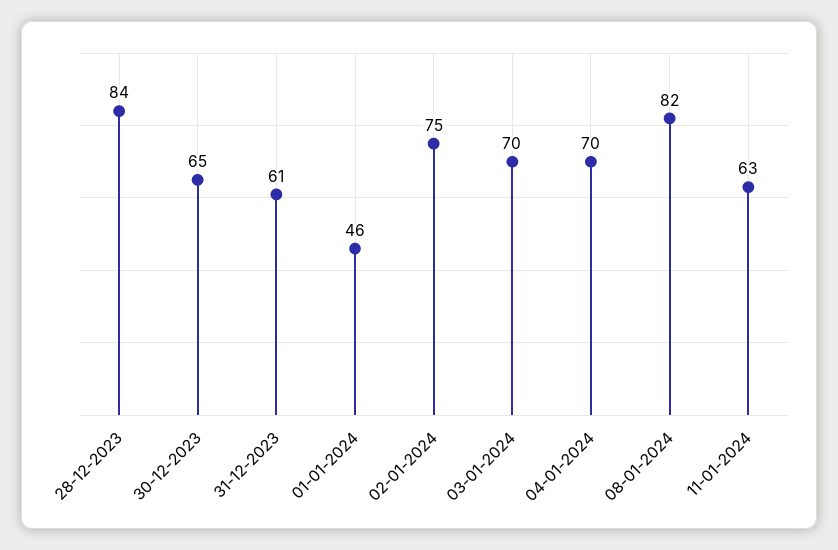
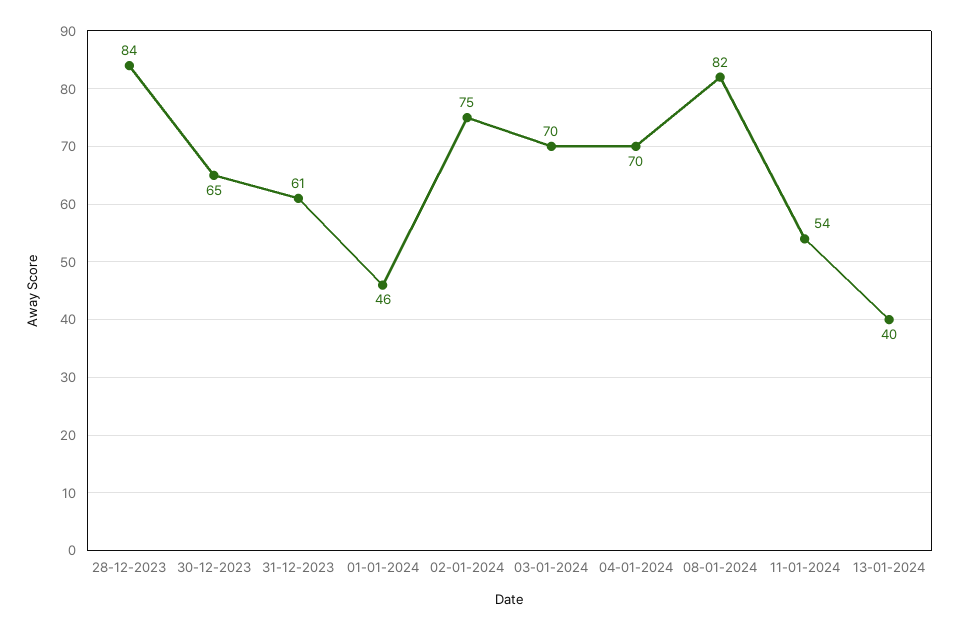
11-01-2024: 63 -> 54
13-01-2024: none -> 40

